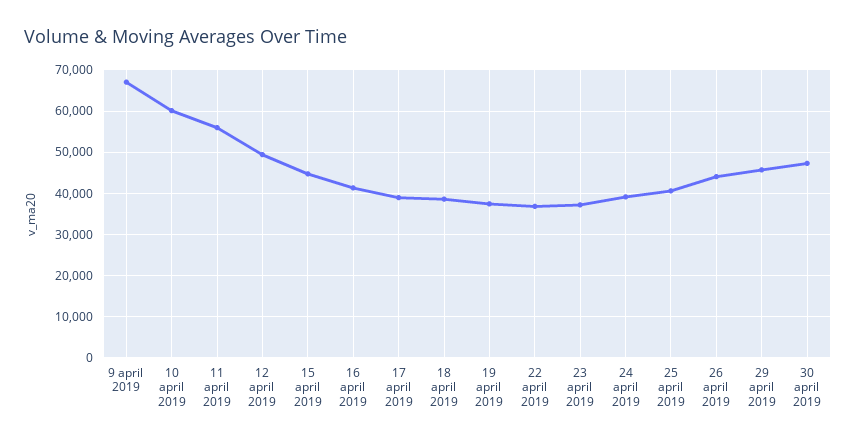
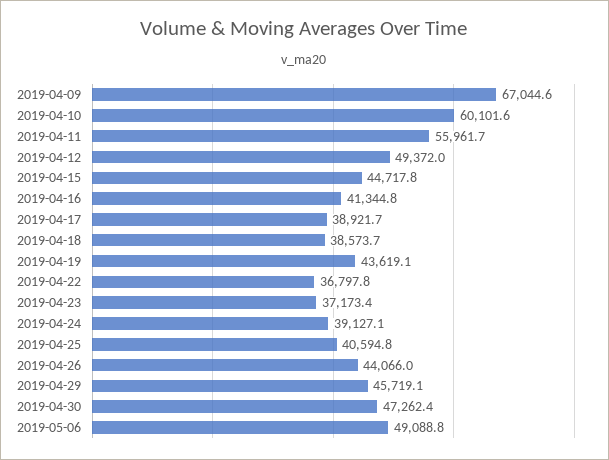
19 april 2019: 38000 -> 43619.1
2019-05-06: none -> 49088.8

